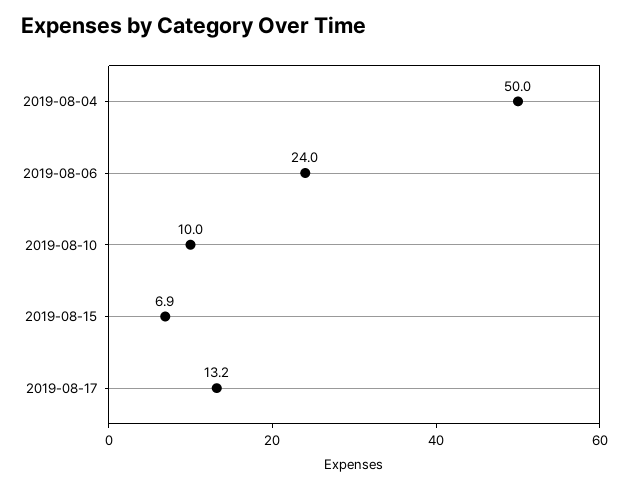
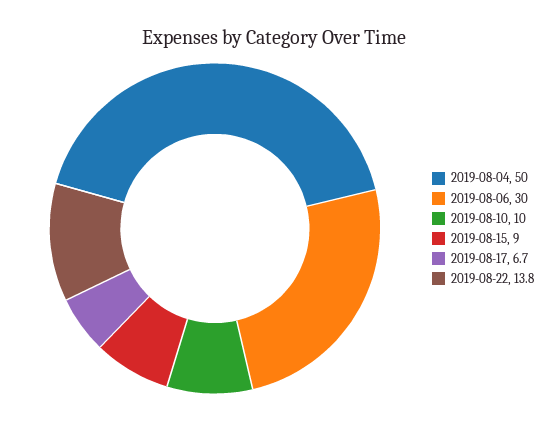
2019-08-06: 24 -> 30
2019-08-15: 6.9 -> 9
2019-08-17: 13.2 -> 6.7
2019-08-22: none -> 13.8

